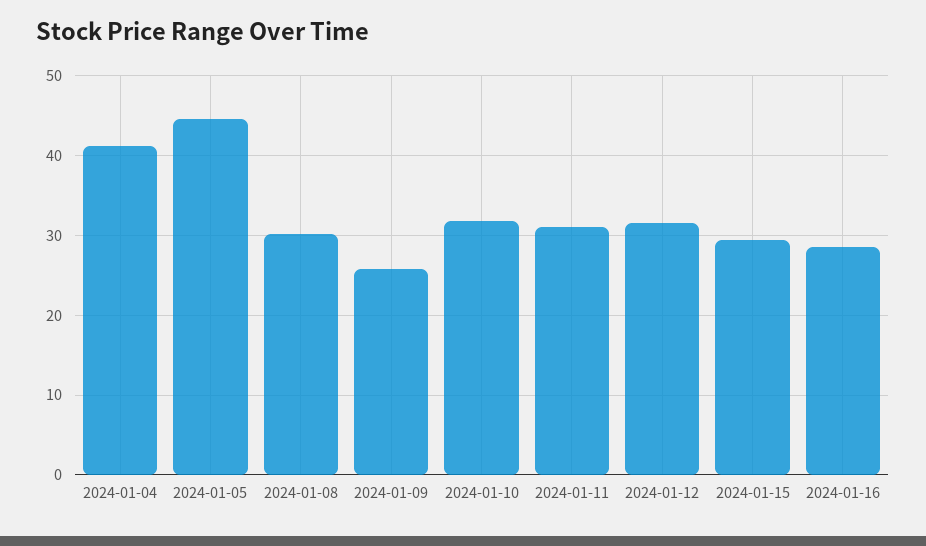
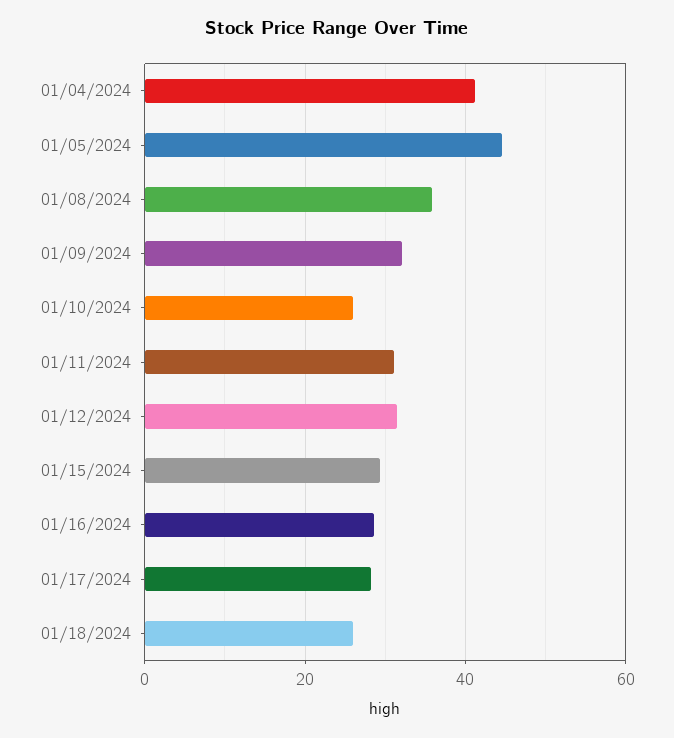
2024-01-08: 30 -> 36
2024-01-09: 26 -> 32
2024-01-10: 32 -> 26
01/17/2024: none -> 28
01/18/2024: none -> 26

